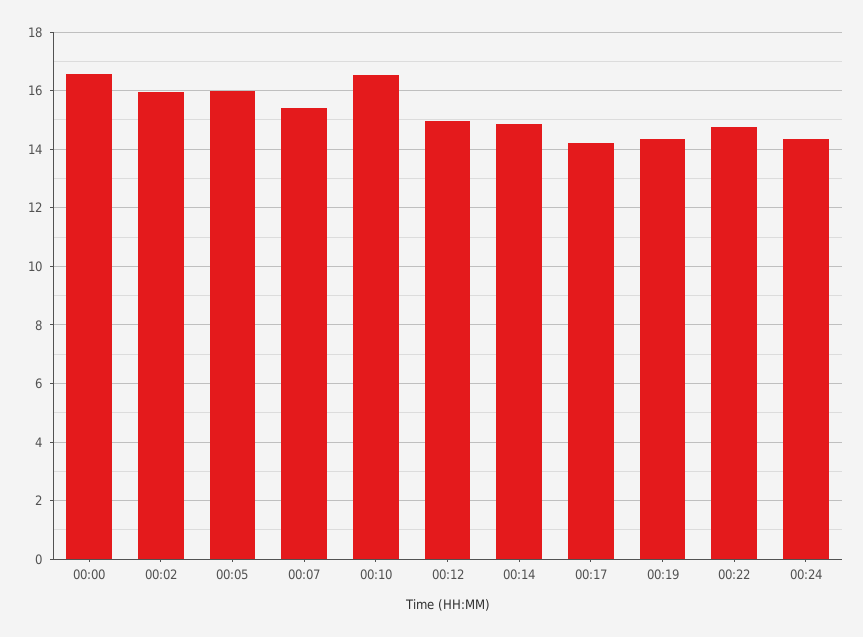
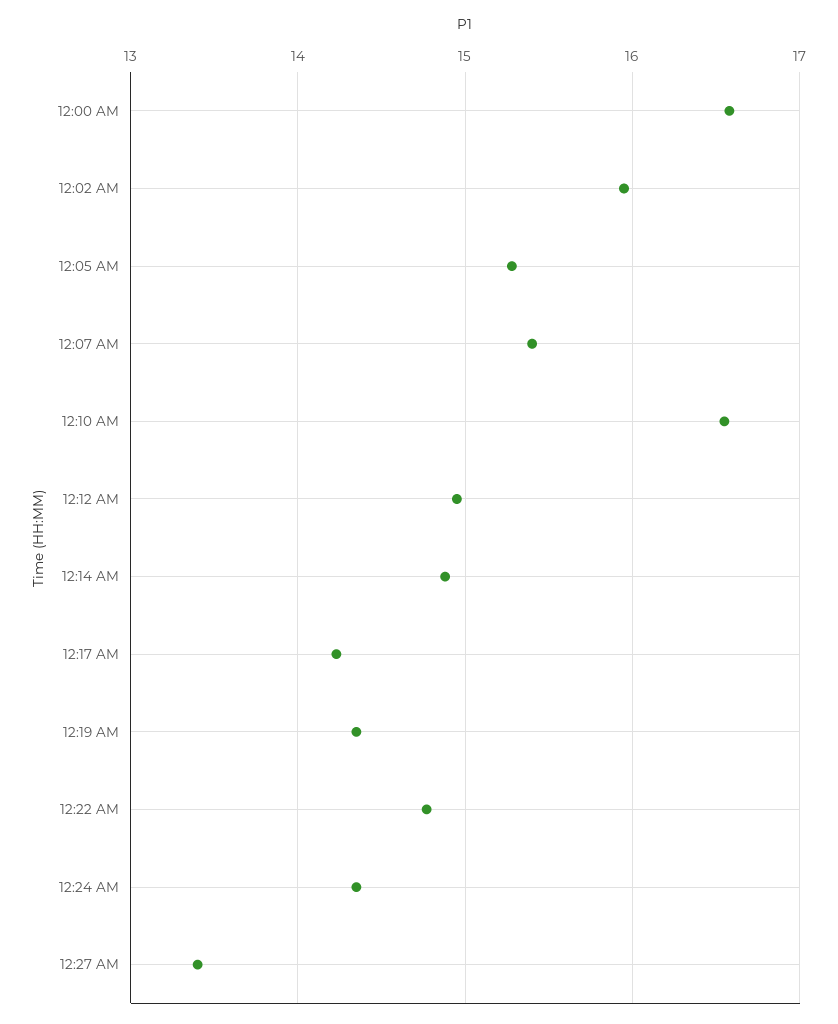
00:05: 16 -> 15.3
12:27 AM: none -> 13.4

